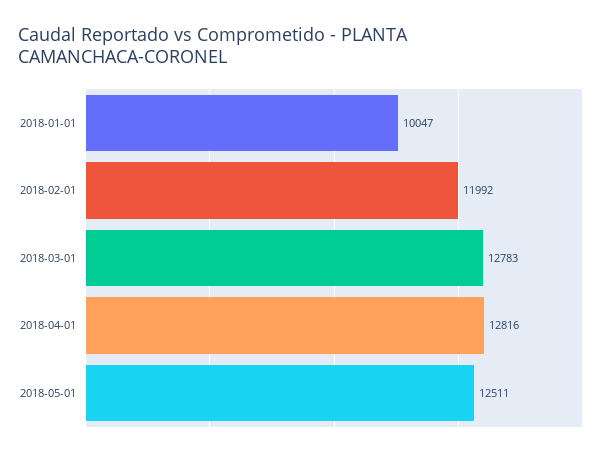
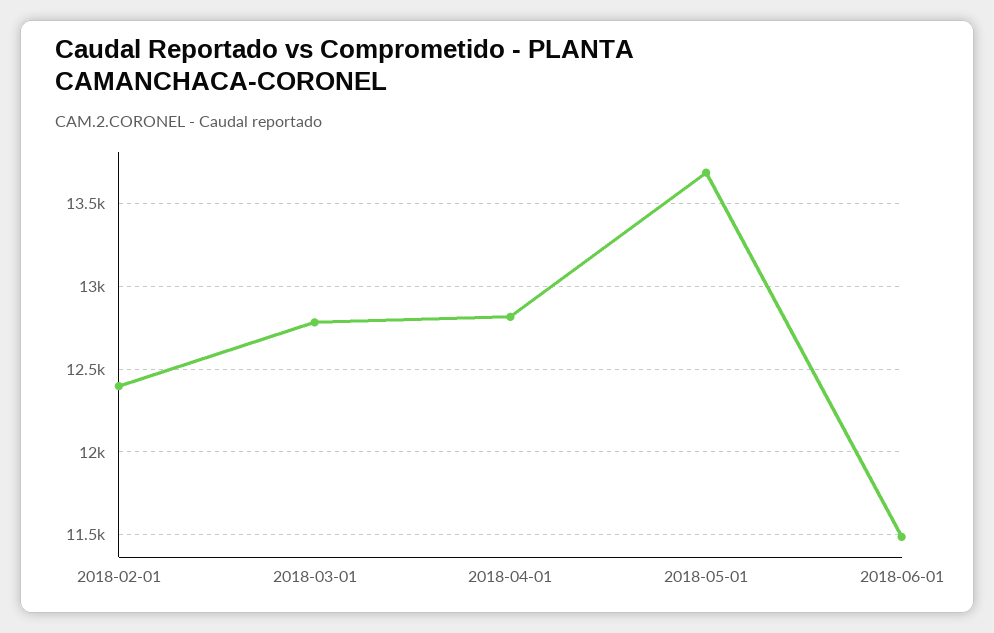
2018-01-01: 10047 -> none
2018-02-01: 11992 -> 12400
2018-05-01: 12511 -> 13700
2018-06-01: none -> 11500

